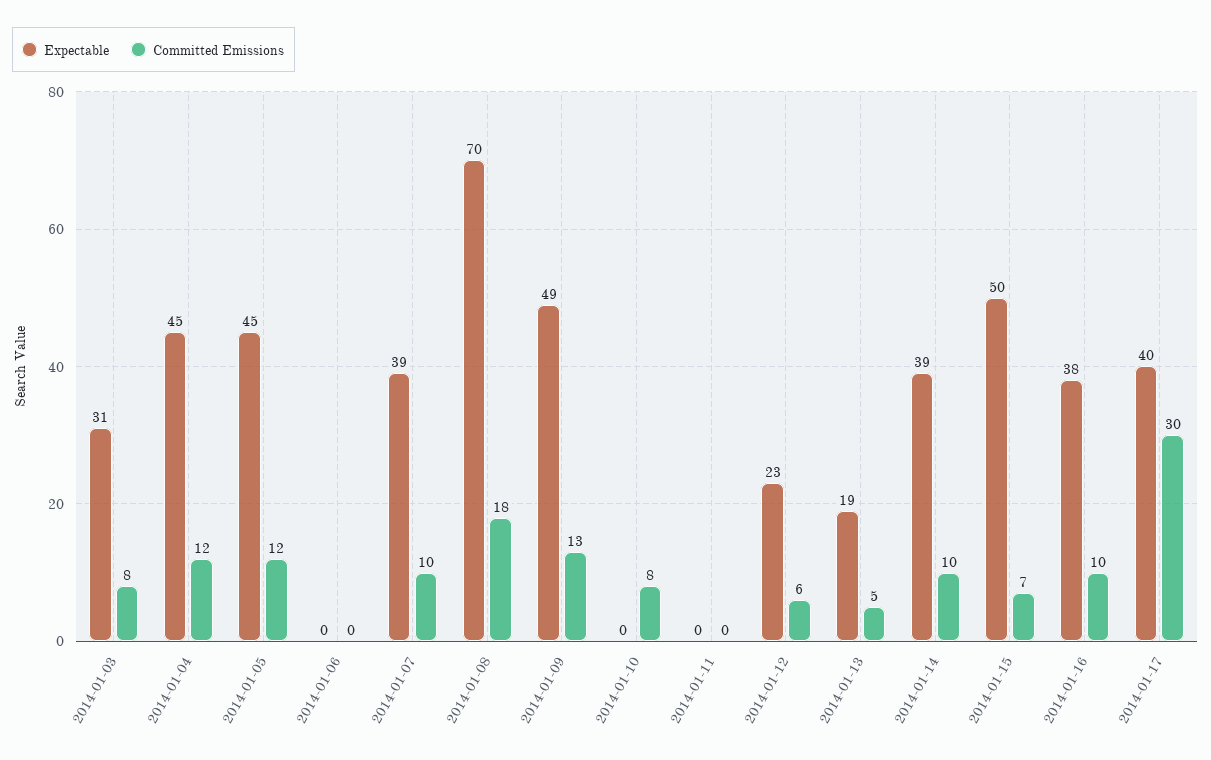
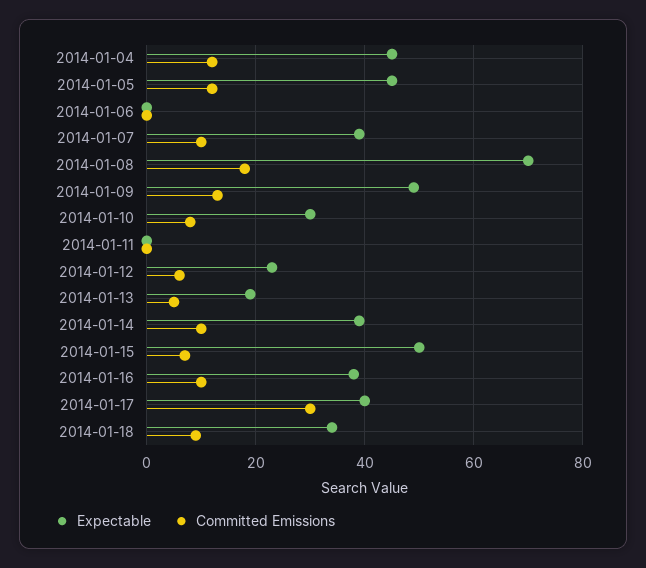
Expectable, 2014-01-03: 31 -> none
Committed Emissions, 2014-01-03: 8 -> none
Expectable, 2014-01-10: 0 -> 30
Expectable, 2014-01-18: none -> 35
Committed Emissions, 2014-01-18: none -> 10

